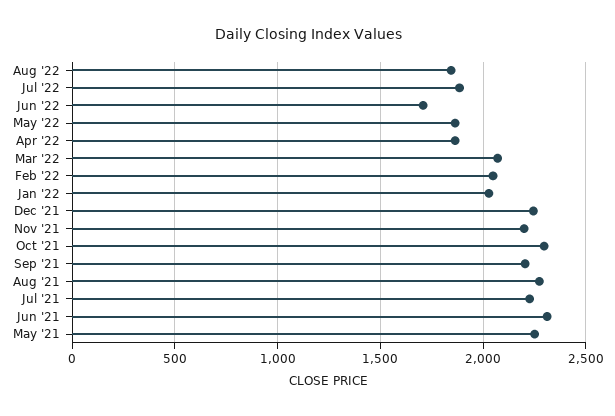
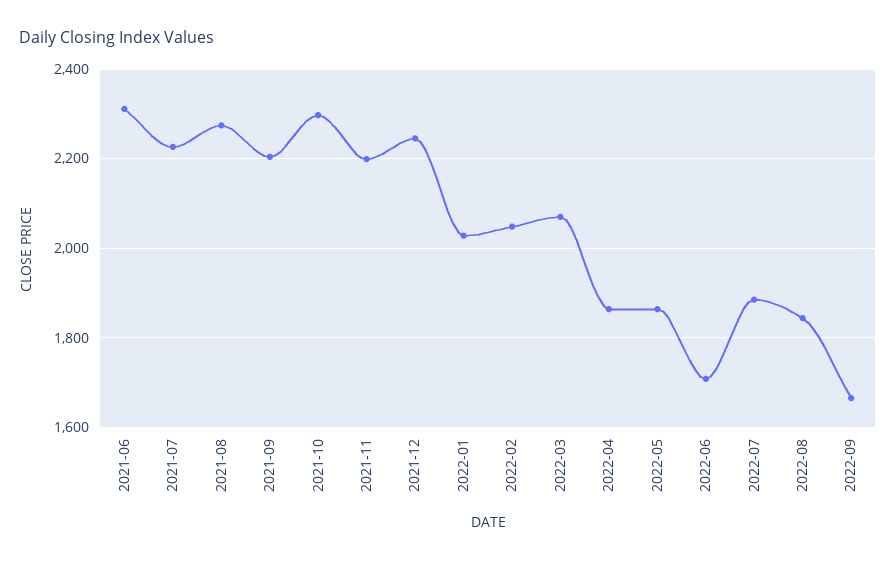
May '21: 2250 -> none
2022-09: none -> 1660

